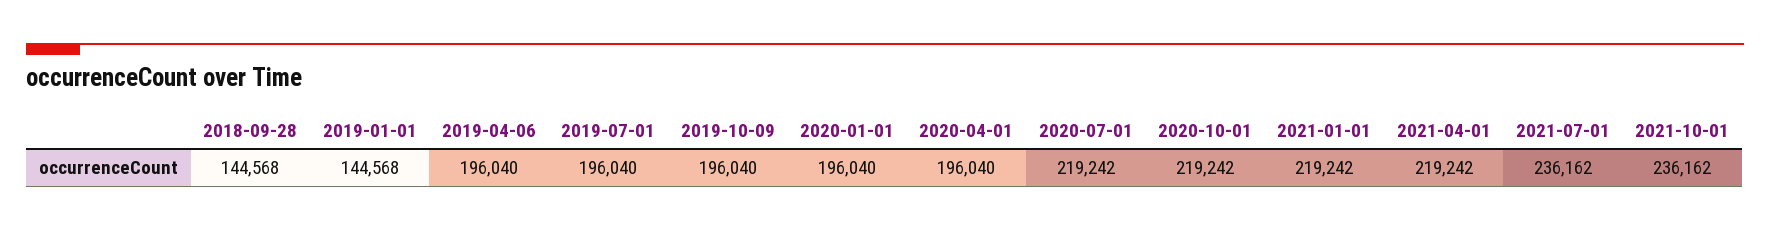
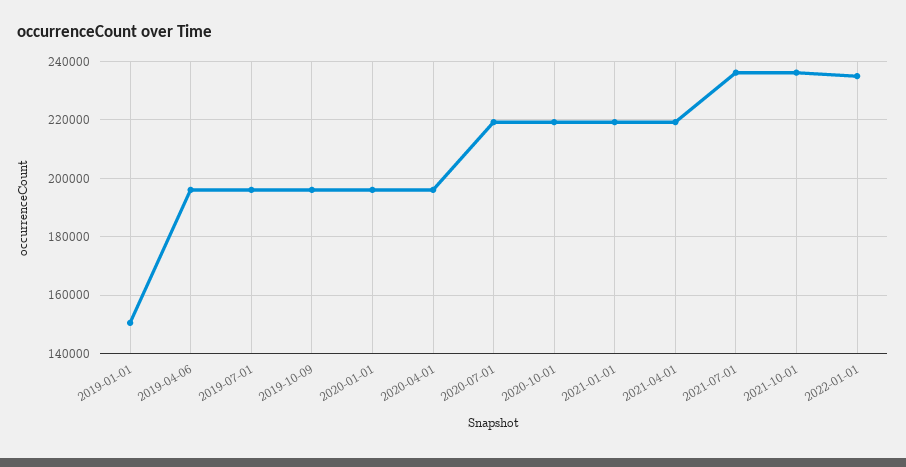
2018-09-28: 144568 -> none
2019-01-01: 144568 -> 150000
2022-01-01: none -> 235000

